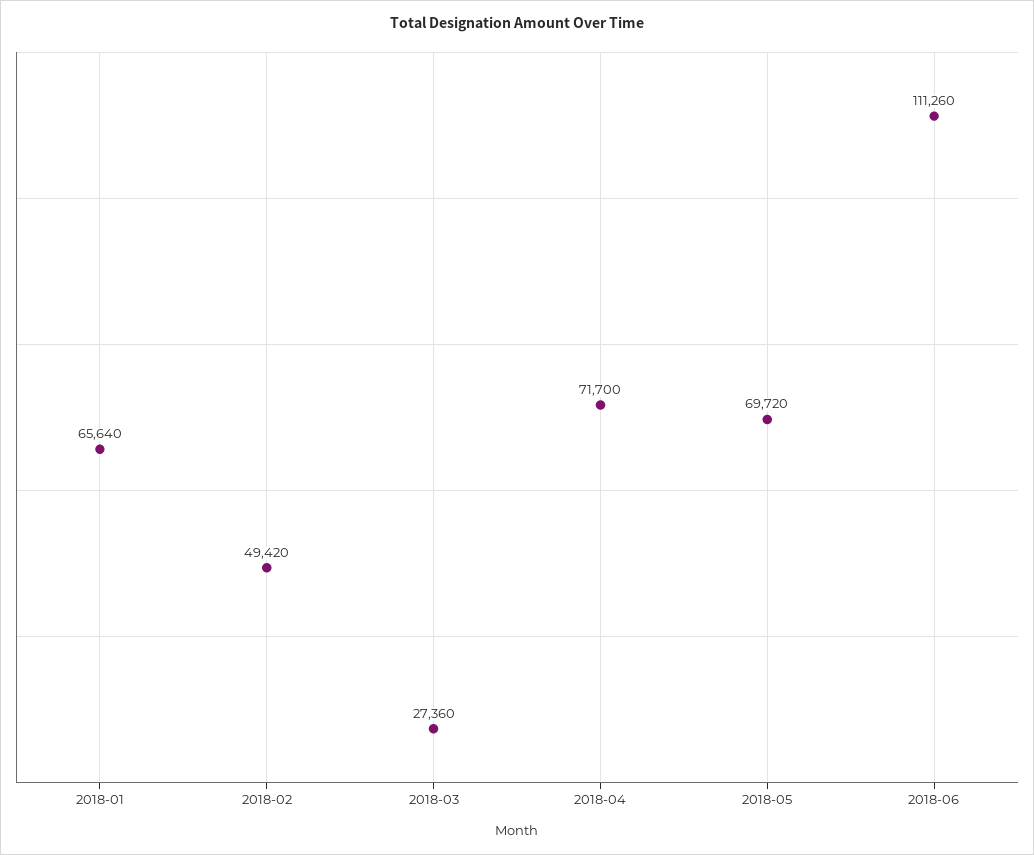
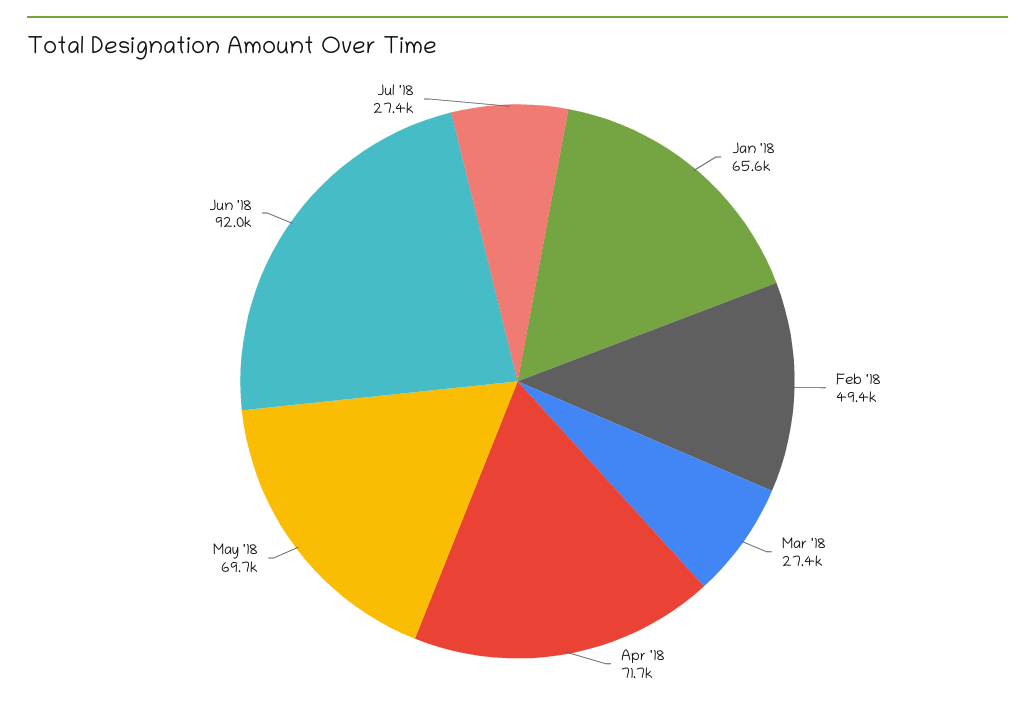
2018-06: 111260 -> 92000
Jul '18: none -> 27400

